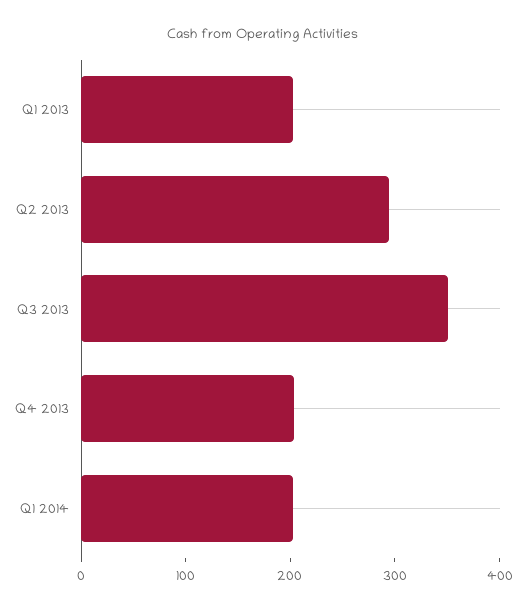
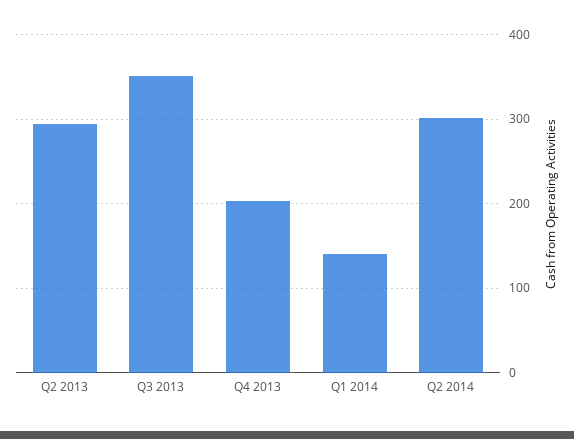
Q1 2013: 200 -> none
Q1 2014: 200 -> 140
Q2 2014: none -> 300

